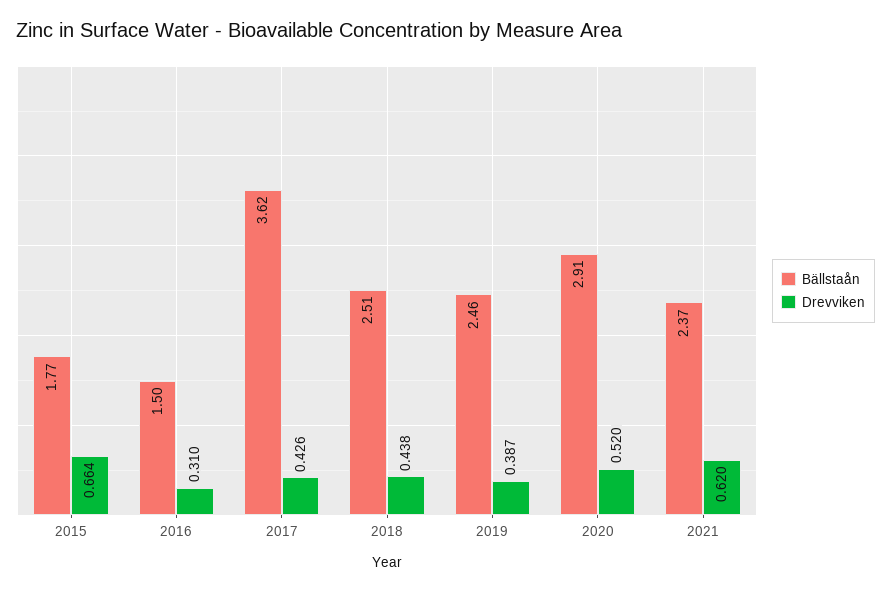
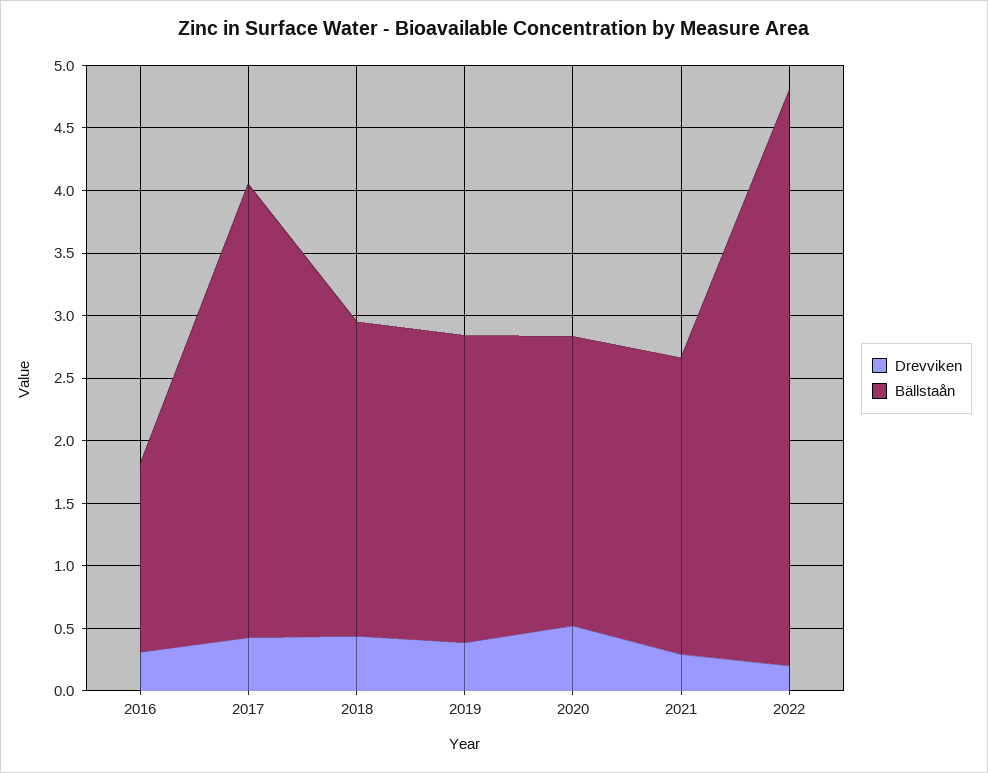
Bällstaån, 2015: 1.77 -> none
Drevviken, 2015: 0.664 -> none
Bällstaån, 2020: 2.91 -> 2.3
Drevviken, 2021: 0.62 -> 0.3
Drevviken, 2022: none -> 0.2
Bällstaån, 2022: none -> 4.6

